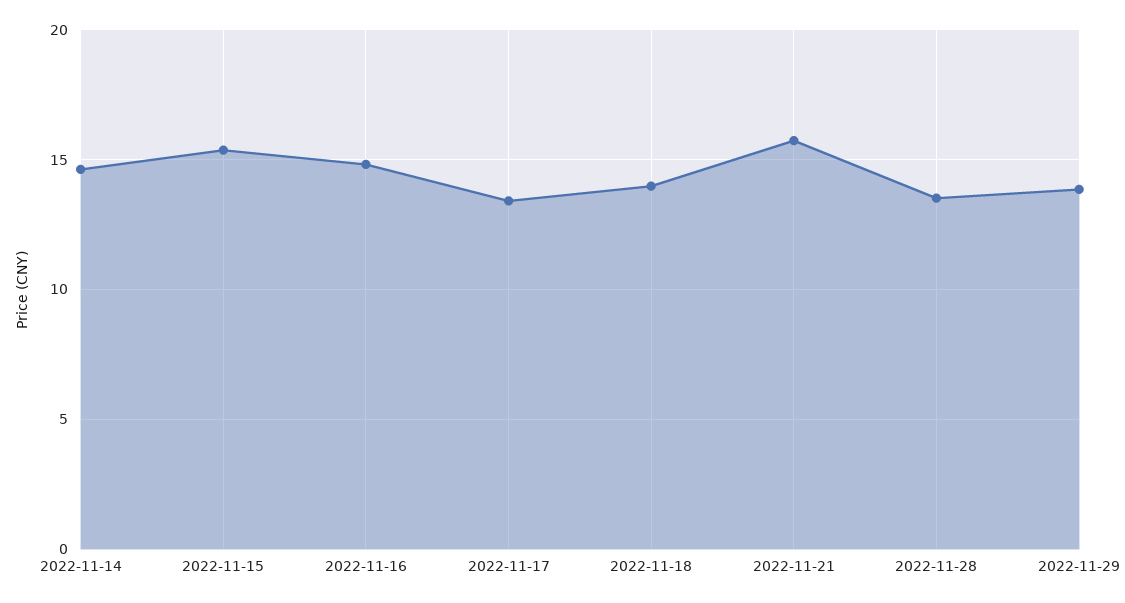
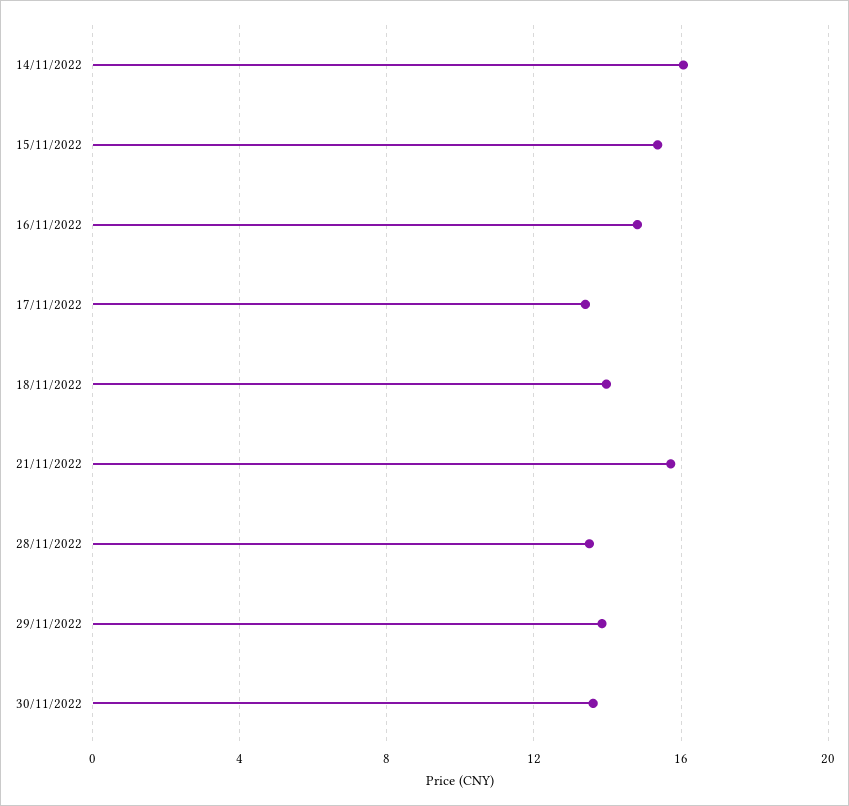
2022-11-14: 14.5 -> 16
30/11/2022: none -> 13.5

